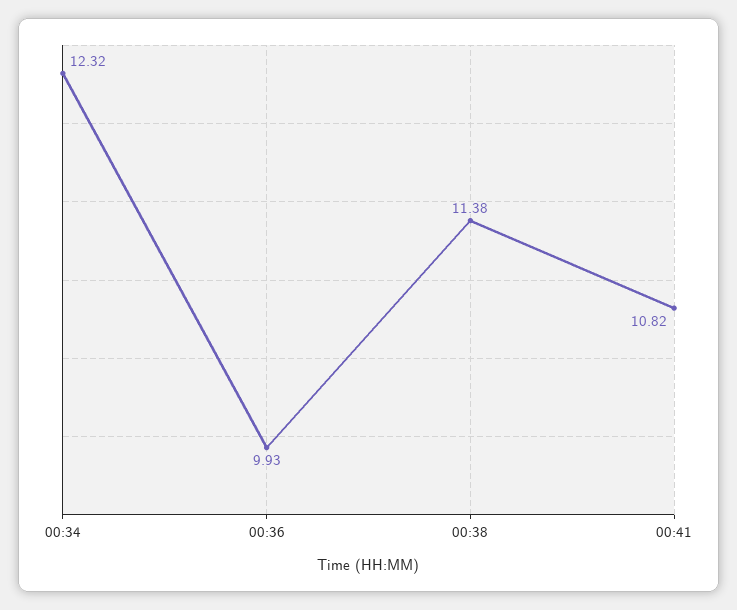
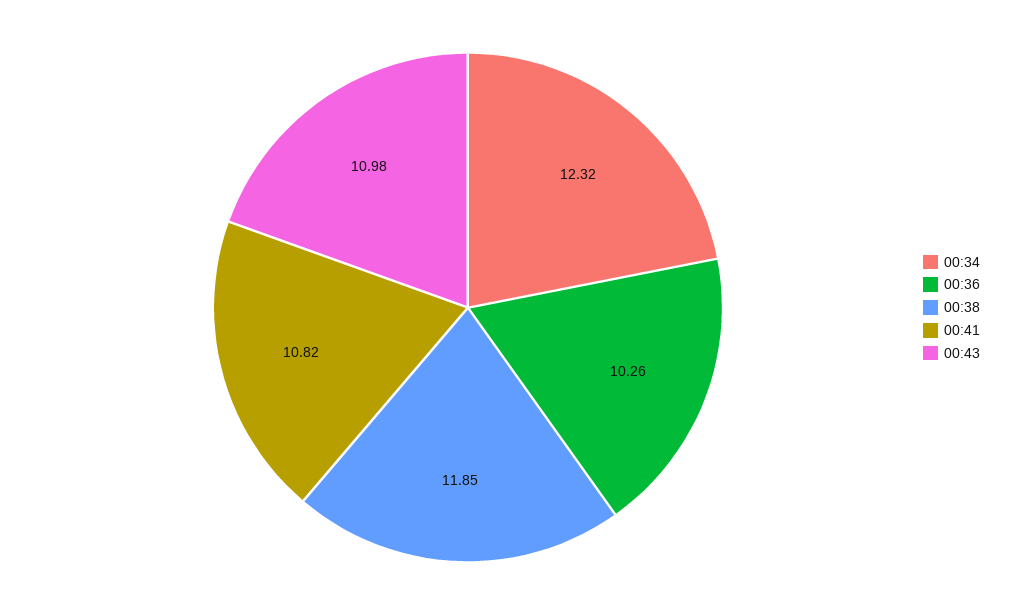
00:36: 9.93 -> 10.26
00:38: 11.38 -> 11.85
00:43: none -> 10.98

